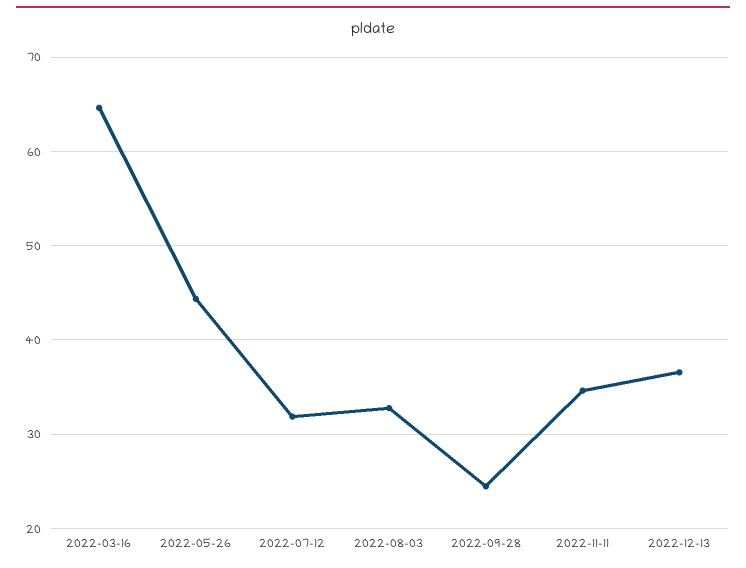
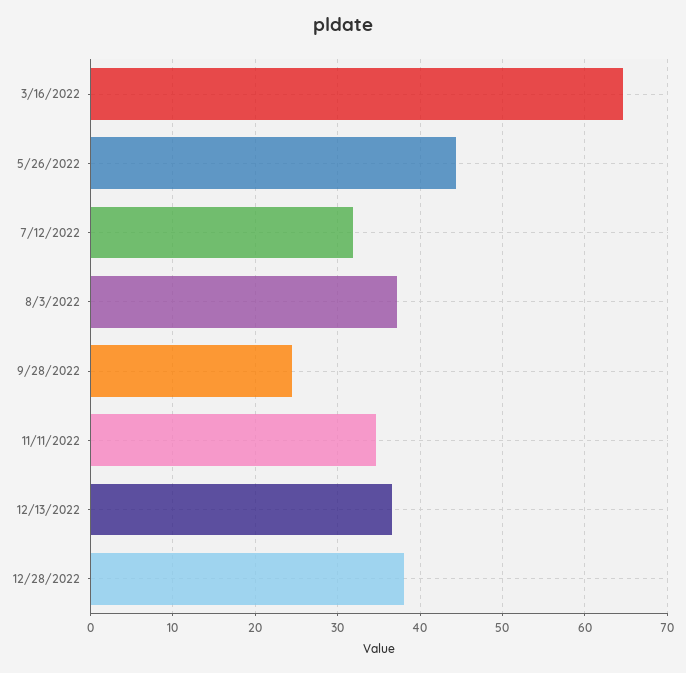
2022-08-03: 33 -> 37
12/28/2022: none -> 38

